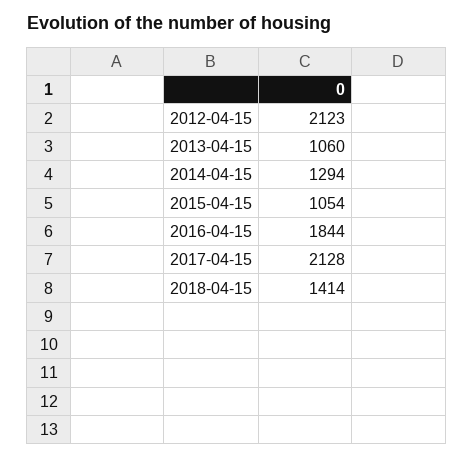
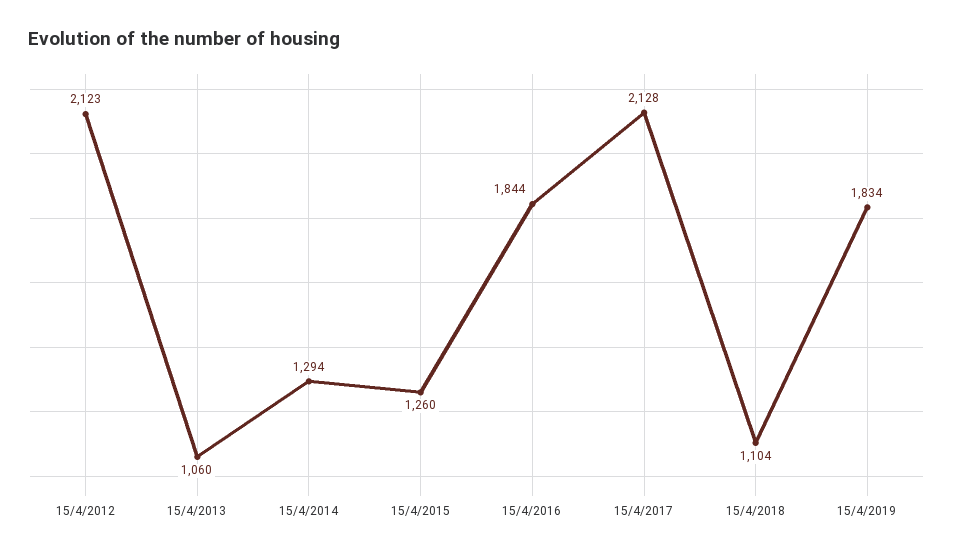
2015-04-15: 1054 -> 1260
2018-04-15: 1414 -> 1104
15/4/2019: none -> 1834

